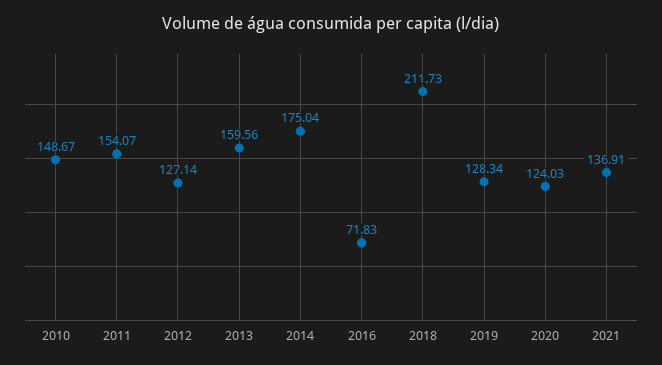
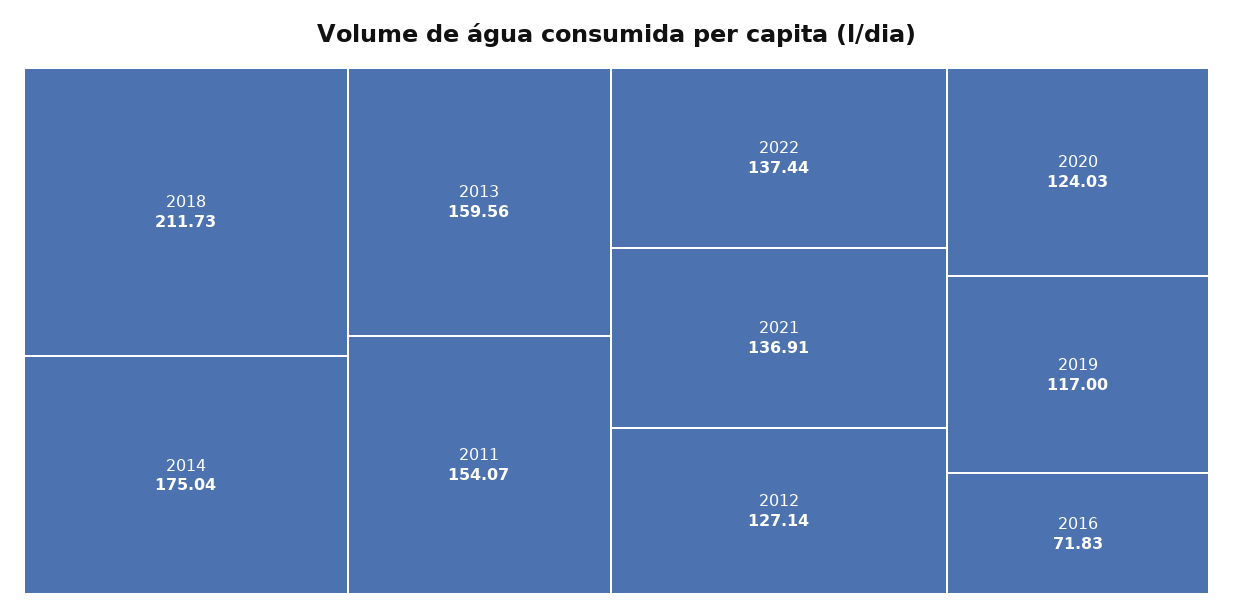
2010: 148.67 -> none
2019: 128.34 -> 117
2022: none -> 137.44

